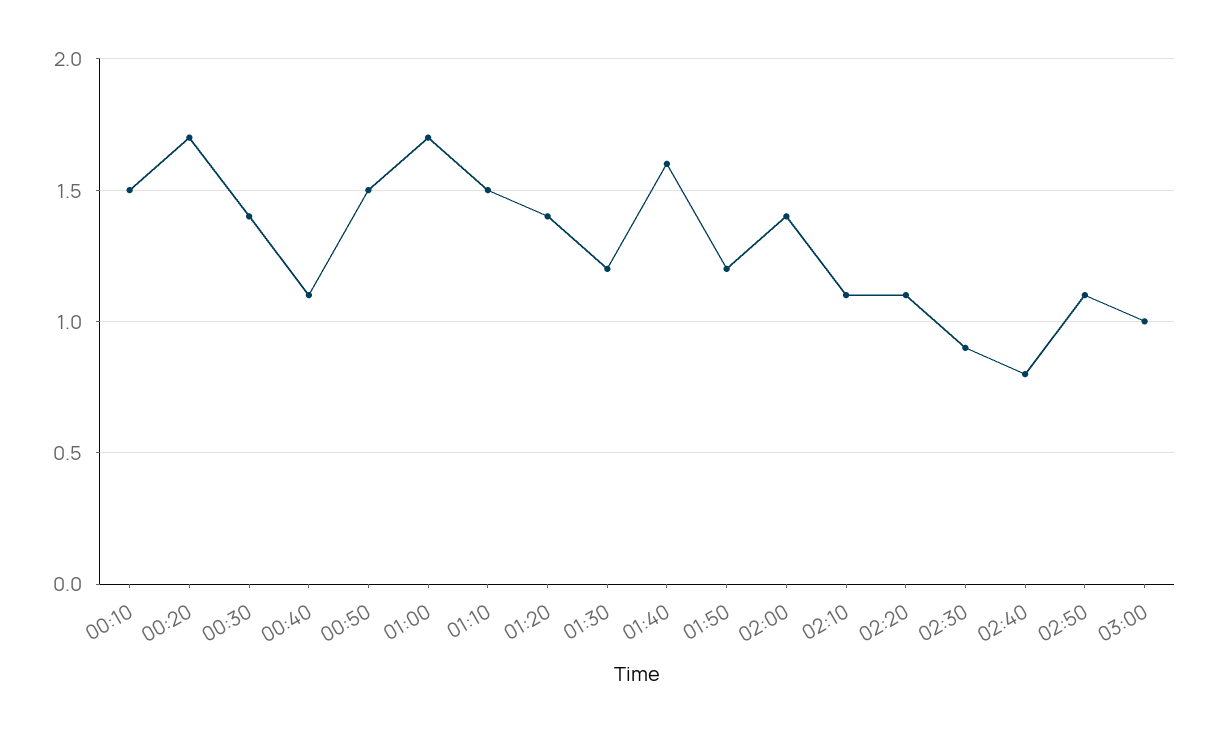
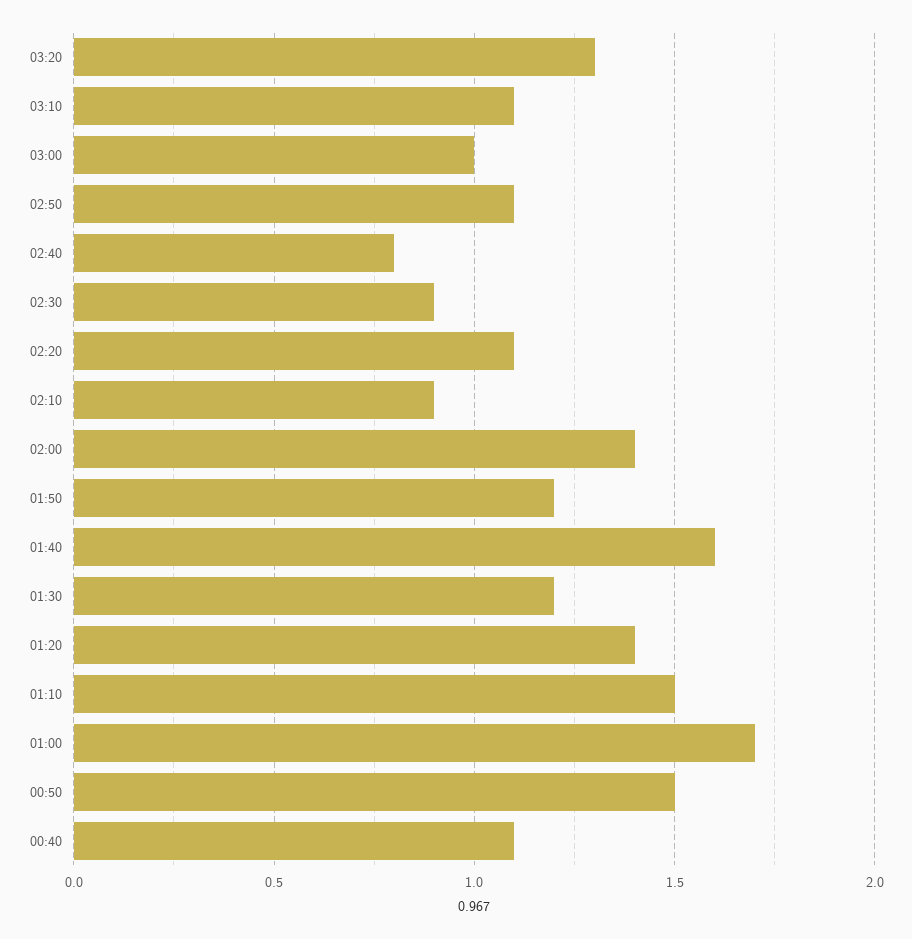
00:10: 1.5 -> none
00:20: 1.7 -> none
00:30: 1.4 -> none
02:10: 1.1 -> 0.9
03:20: none -> 1.3
03:10: none -> 1.1

